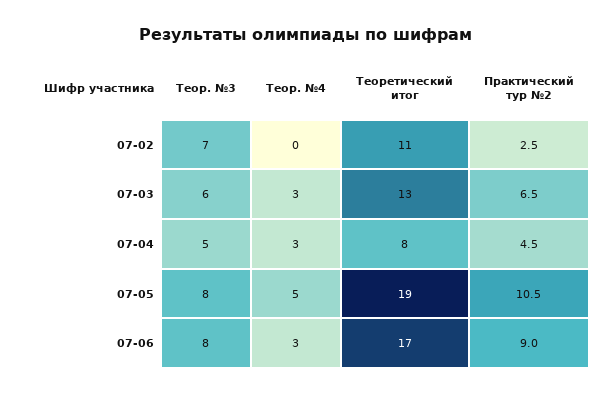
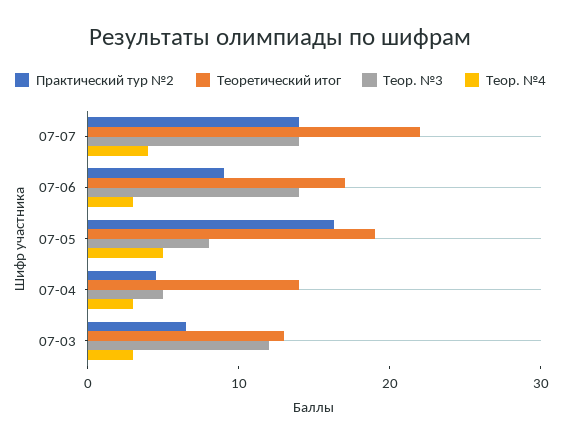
Теор. №3, 07-02: 7 -> none
Теор. №4, 07-02: 0 -> none
Теоретический итог, 07-02: 11 -> none
Практический тур №2, 07-02: 2.5 -> none
Теор. №3, 07-03: 6 -> 12
Теоретический итог, 07-04: 8 -> 14
Практический тур №2, 07-05: 10.5 -> 16
Теор. №3, 07-06: 8 -> 14
Практический тур №2, 07-07: none -> 14
Теоретический итог, 07-07: none -> 22
Теор. №3, 07-07: none -> 14
Теор. №4, 07-07: none -> 4

